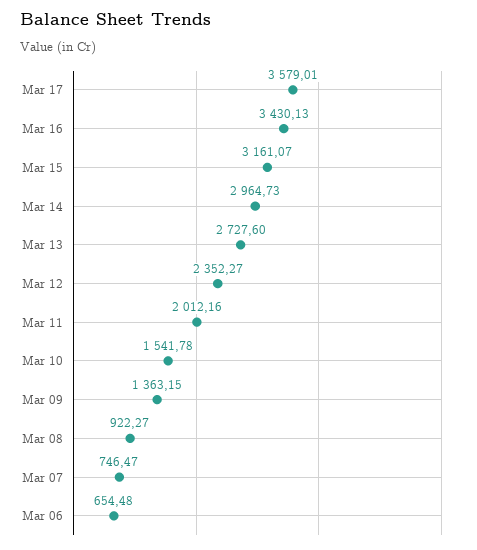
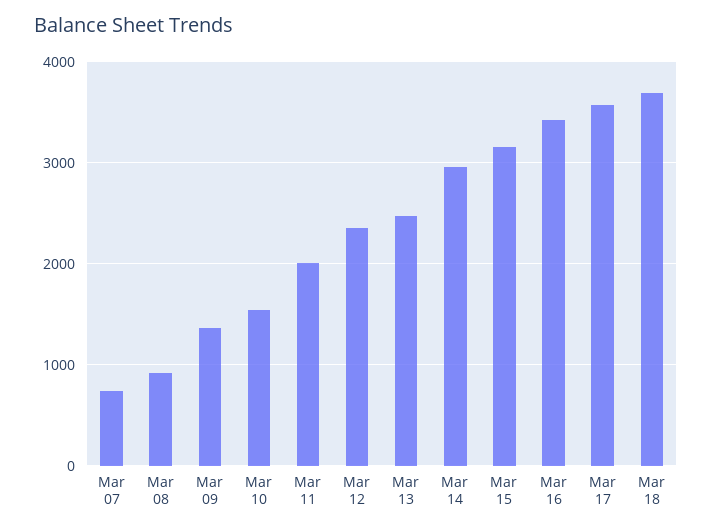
Mar 13: 2727.6 -> 2500
Mar 06: 654.48 -> none
Mar 18: none -> 3700

